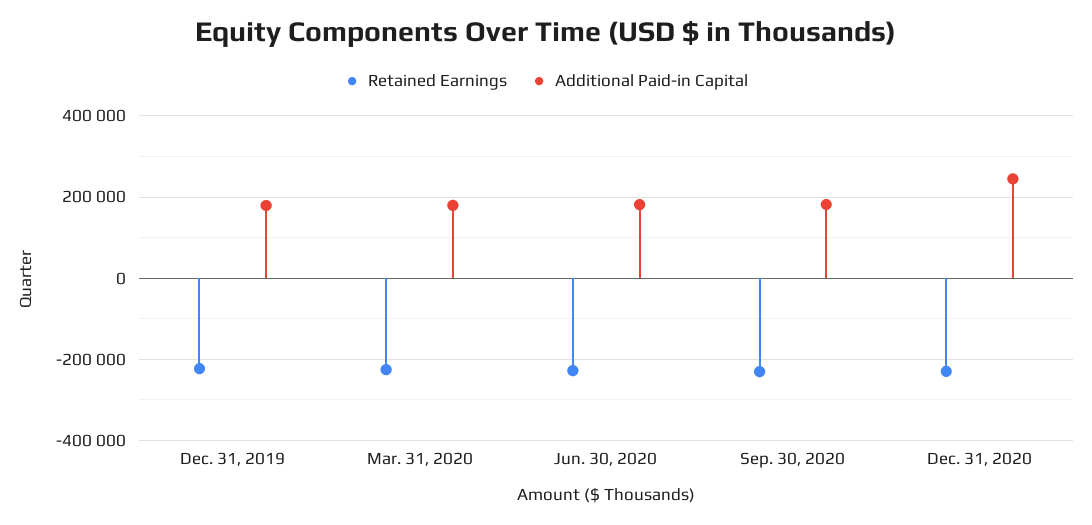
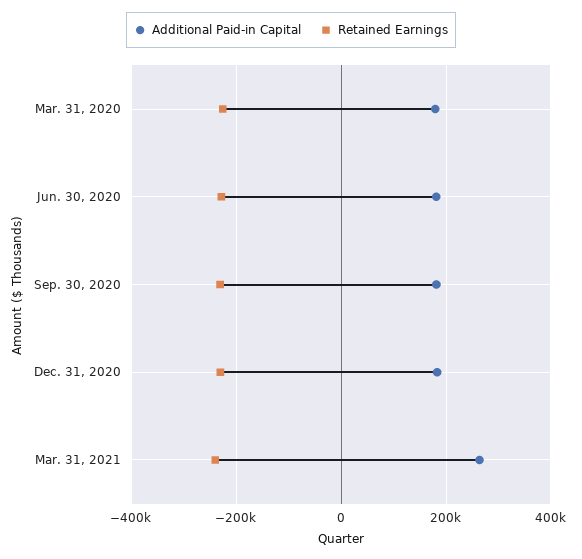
Retained Earnings, Dec. 31, 2019: -220000 -> none
Additional Paid-in Capital, Dec. 31, 2019: 180000 -> none
Additional Paid-in Capital, Dec. 31, 2020: 240000 -> 180000
Additional Paid-in Capital, Mar. 31, 2021: none -> 260000
Retained Earnings, Mar. 31, 2021: none -> -240000

